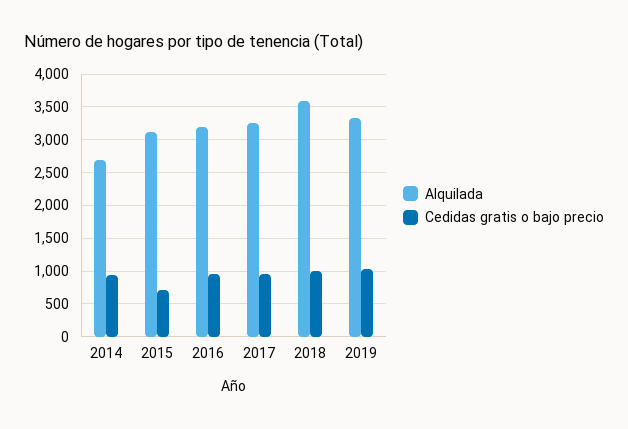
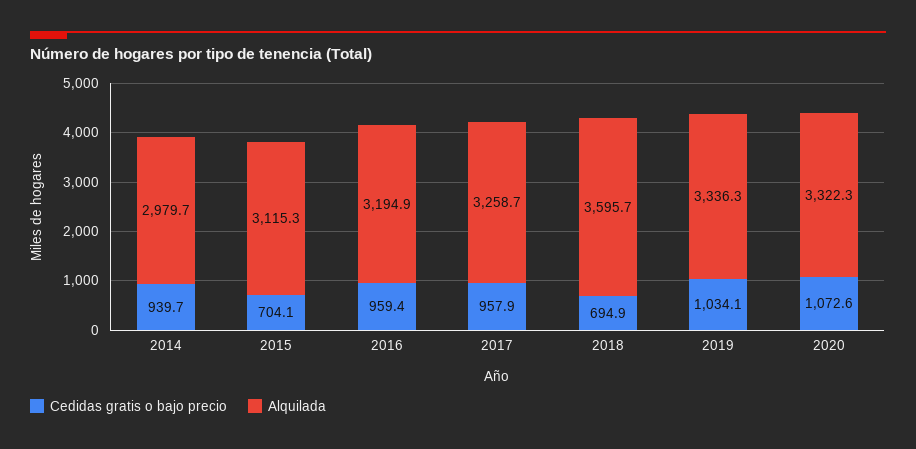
Alquilada, 2014: 2700 -> 2979.7
Cedidas gratis o bajo precio, 2018: 1000 -> 694.9
Cedidas gratis o bajo precio, 2020: none -> 1072.6
Alquilada, 2020: none -> 3322.3

